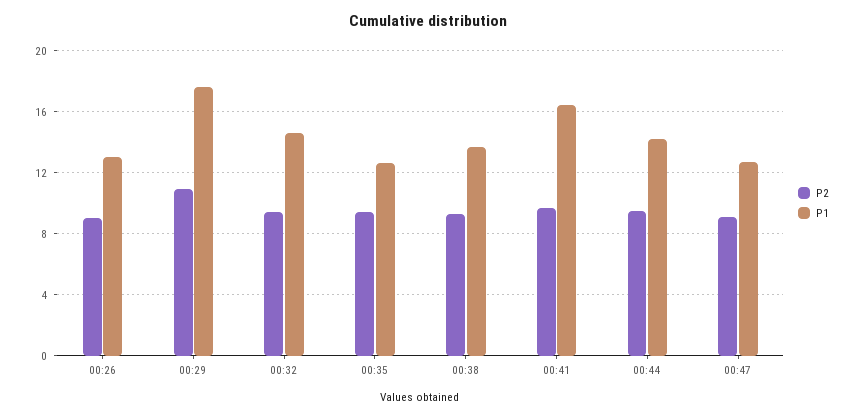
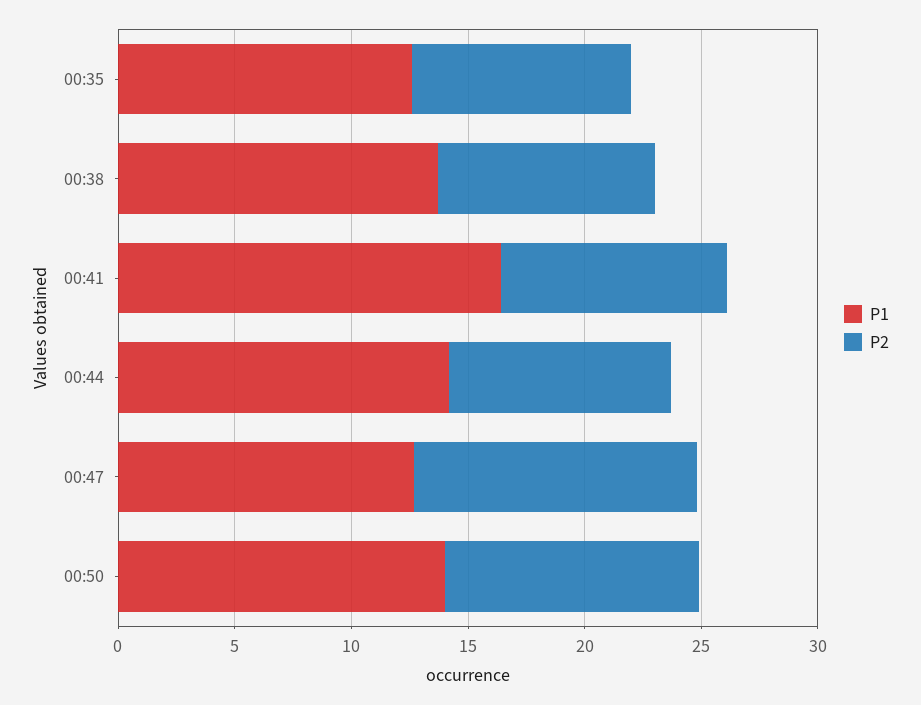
P2, 00:26: 9 -> none
P1, 00:26: 13 -> none
P2, 00:29: 11 -> none
P1, 00:29: 17.5 -> none
P2, 00:32: 9.5 -> none
P1, 00:32: 14.5 -> none
P2, 00:47: 9 -> 12
P1, 00:50: none -> 14
P2, 00:50: none -> 11

